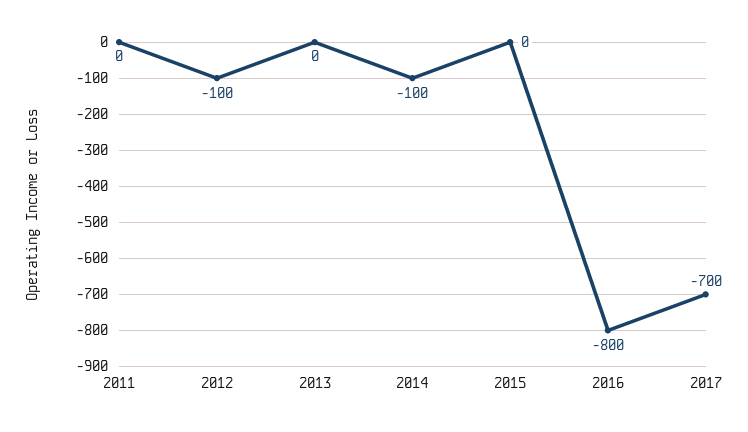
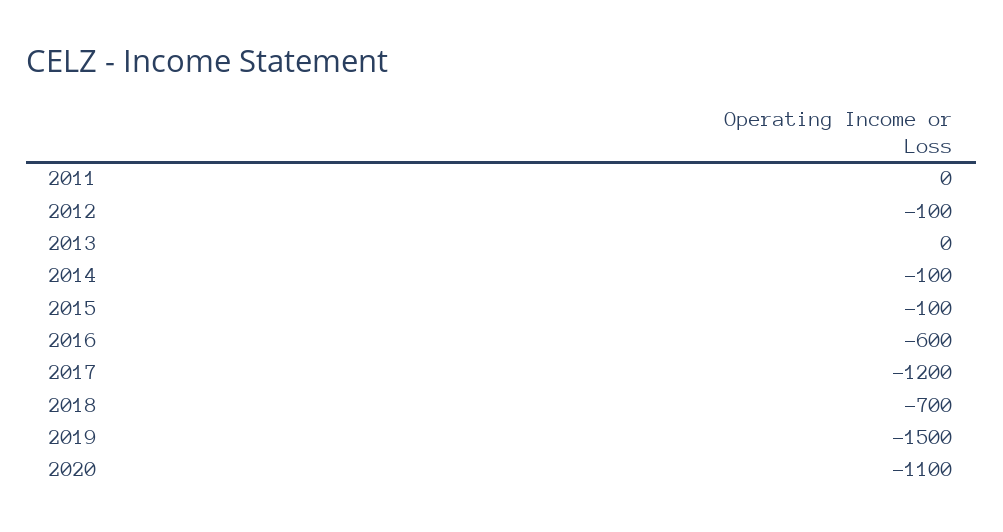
2015: 0 -> -100
2016: -800 -> -600
2017: -700 -> -1200
2018: none -> -700
2019: none -> -1500
2020: none -> -1100

